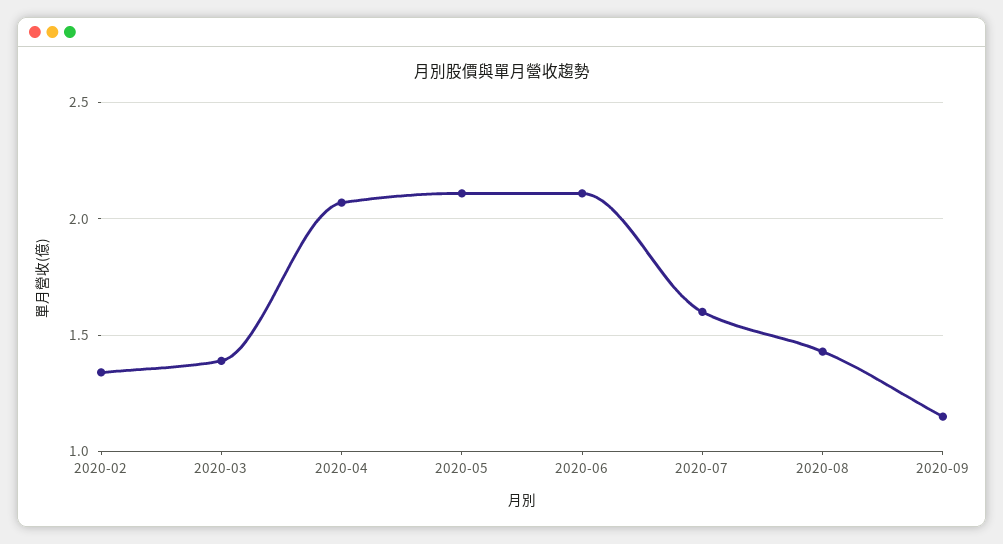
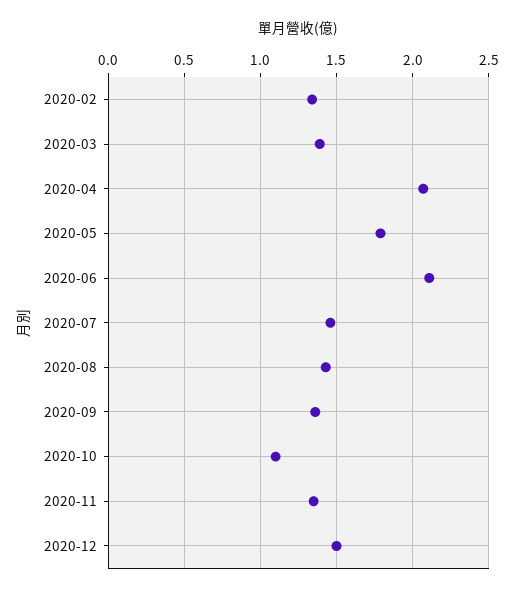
2020-05: 2.1 -> 1.8
2020-07: 1.6 -> 1.45
2020-09: 1.15 -> 1.35
2020-10: none -> 1.1
2020-11: none -> 1.35
2020-12: none -> 1.5

